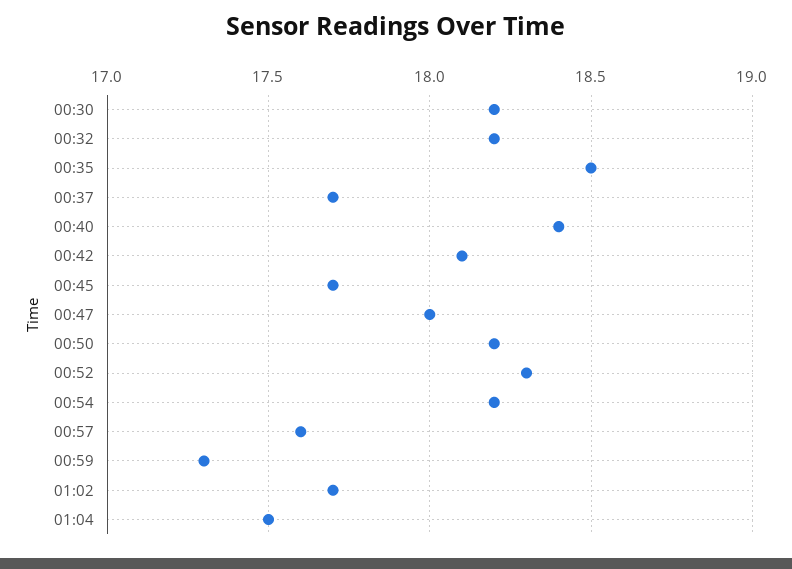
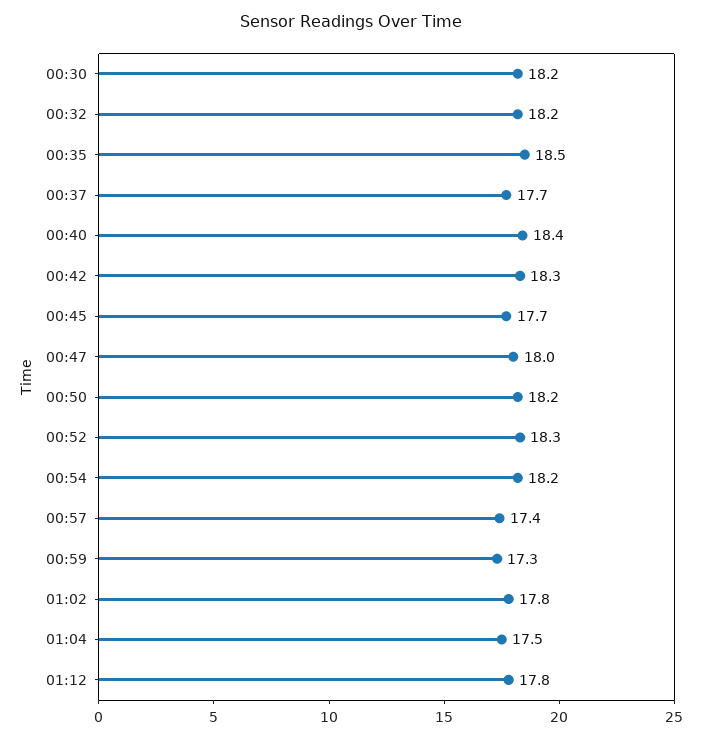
00:42: 18.1 -> 18.3
00:57: 17.6 -> 17.4
01:02: 17.7 -> 17.8
01:12: none -> 17.8

